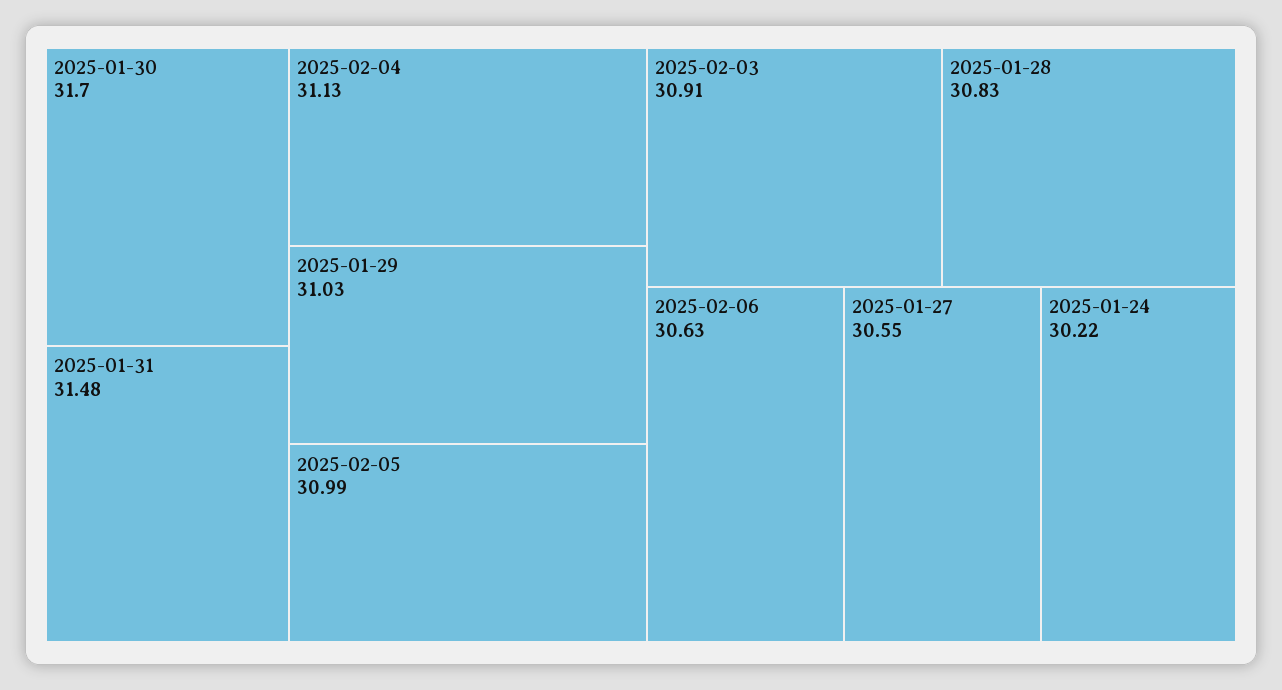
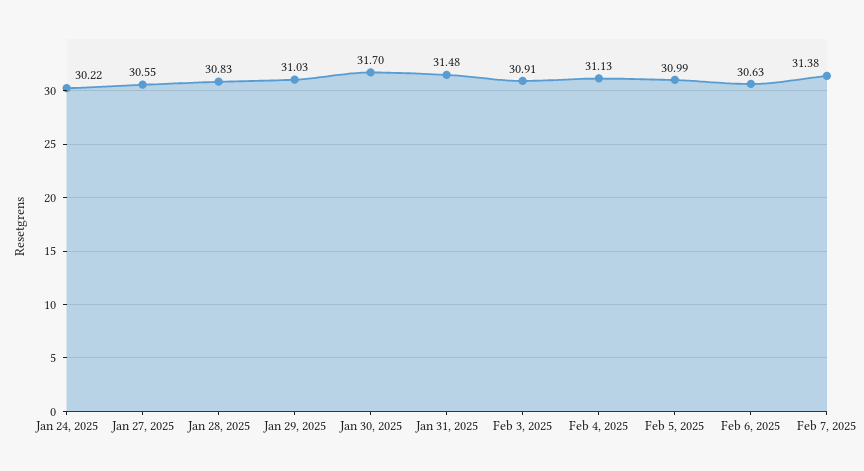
Feb 7, 2025: none -> 31.38

